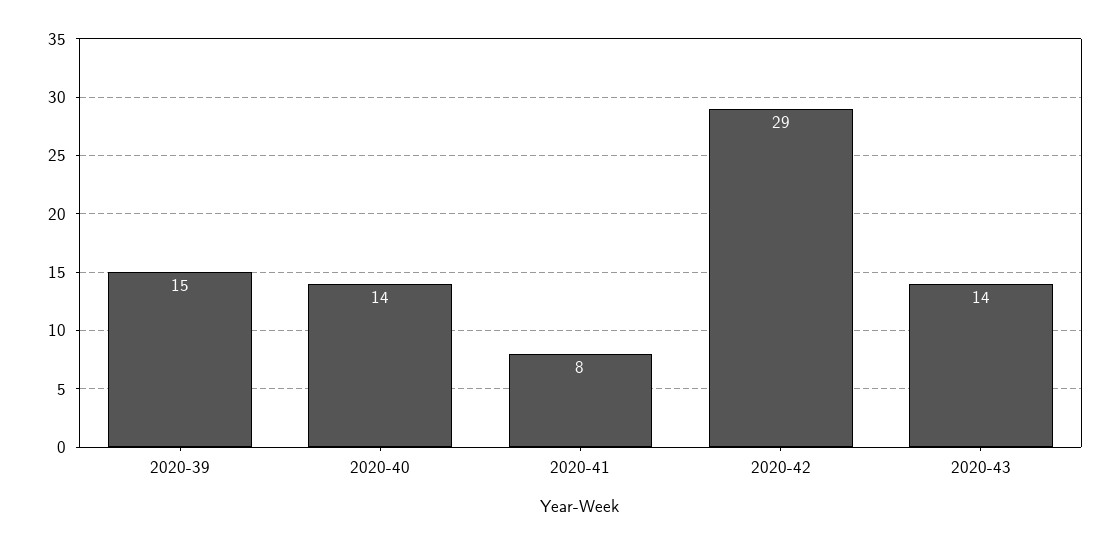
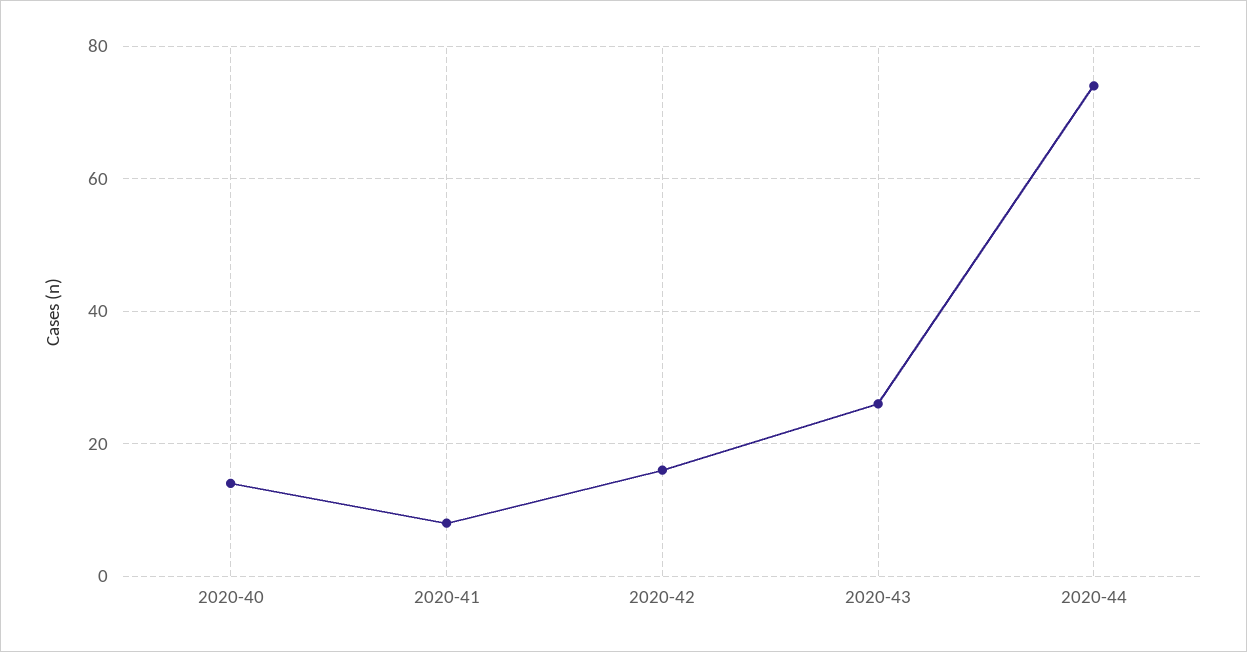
2020-39: 15 -> none
2020-42: 29 -> 15
2020-43: 14 -> 25
2020-44: none -> 75

